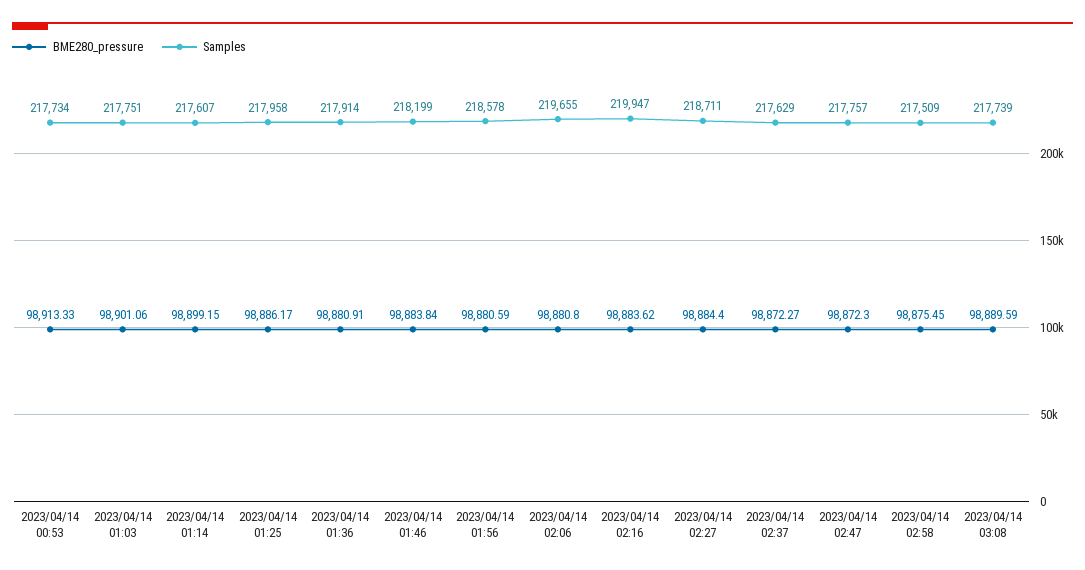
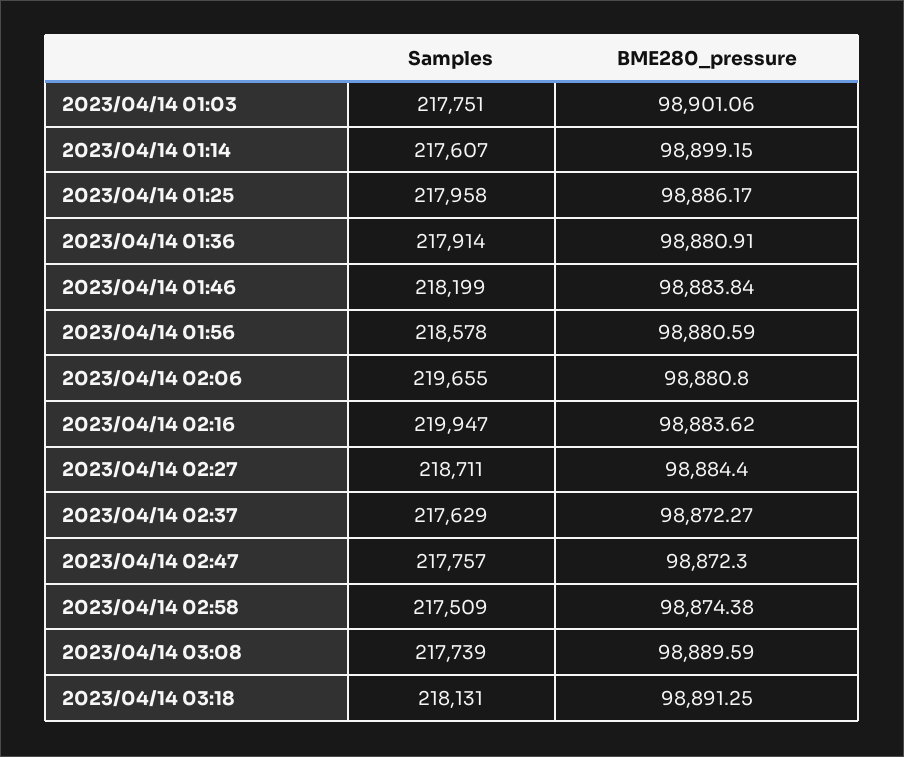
BME280_pressure, 2023/04/14 00:53: 98913.33 -> none
Samples, 2023/04/14 00:53: 217734 -> none
BME280_pressure, 2023/04/14 02:58: 98875.45 -> 98874.38
Samples, 2023/04/14 03:18: none -> 218131
BME280_pressure, 2023/04/14 03:18: none -> 98891.25

